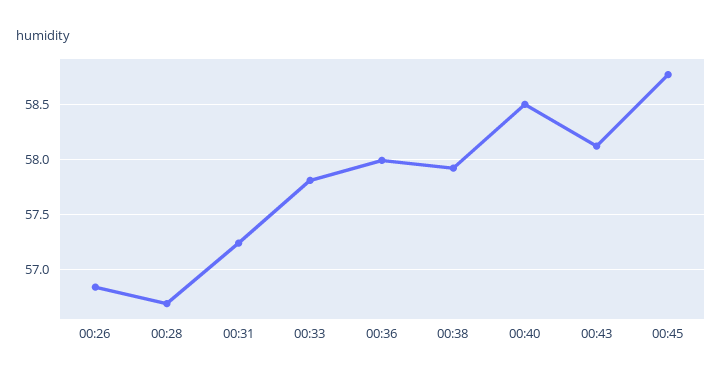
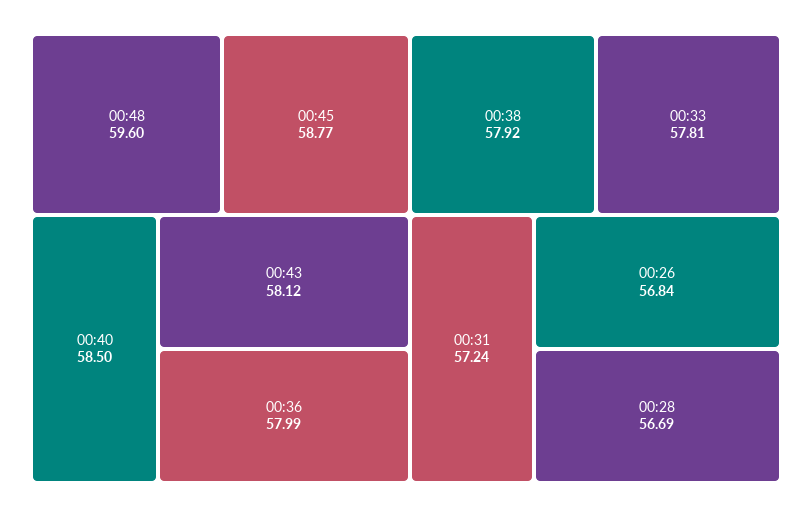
00:48: none -> 59.6

